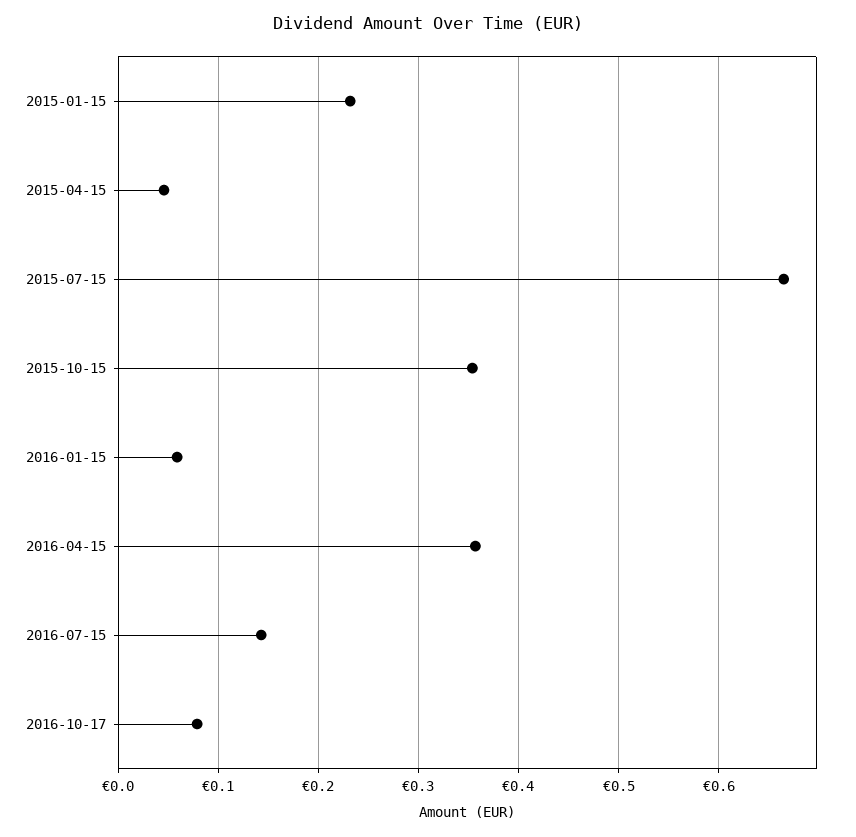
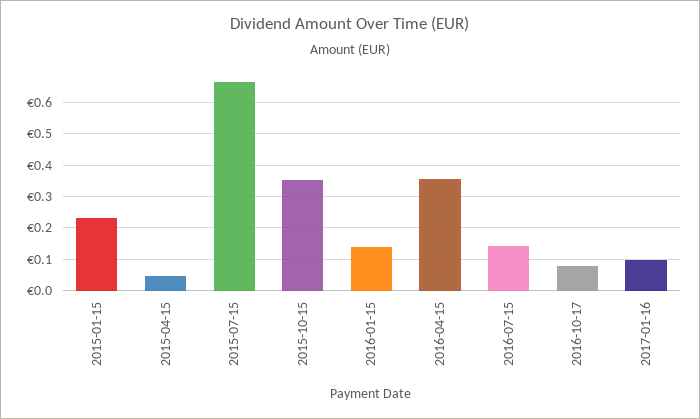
2016-01-15: 0.06 -> 0.14
2017-01-16: none -> 0.1

